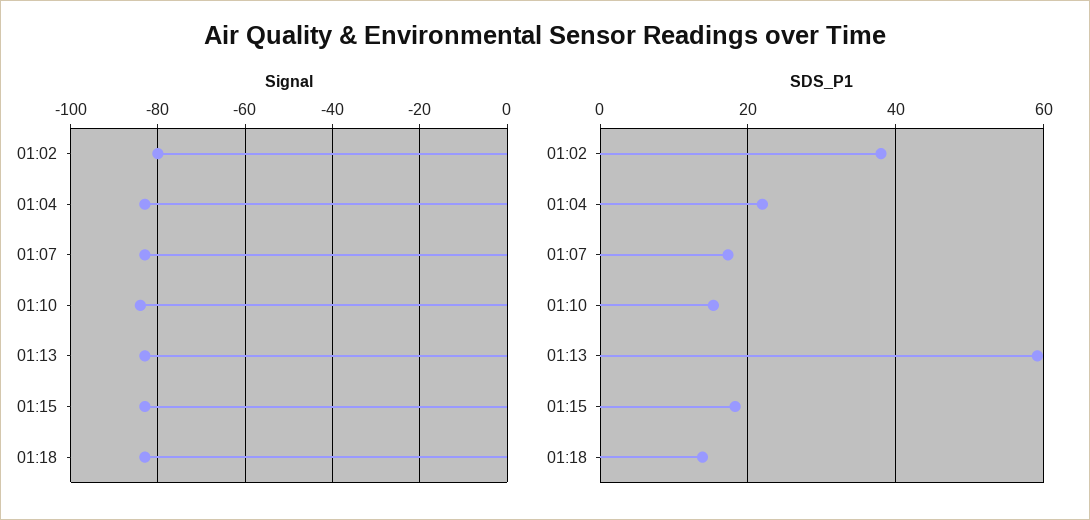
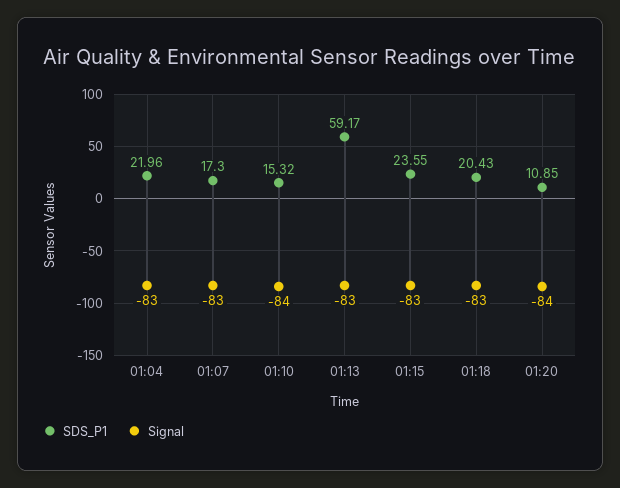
Signal, 01:02: -80 -> none
SDS_P1, 01:02: 38 -> none
SDS_P1, 01:15: 18 -> 23.55
SDS_P1, 01:18: 14 -> 20.43
SDS_P1, 01:20: none -> 10.85
Signal, 01:20: none -> -84

